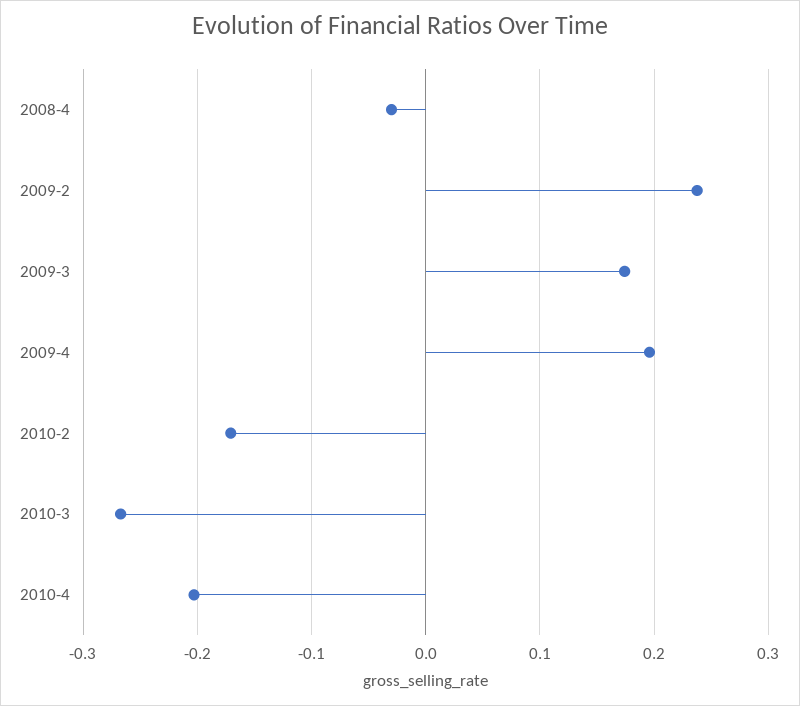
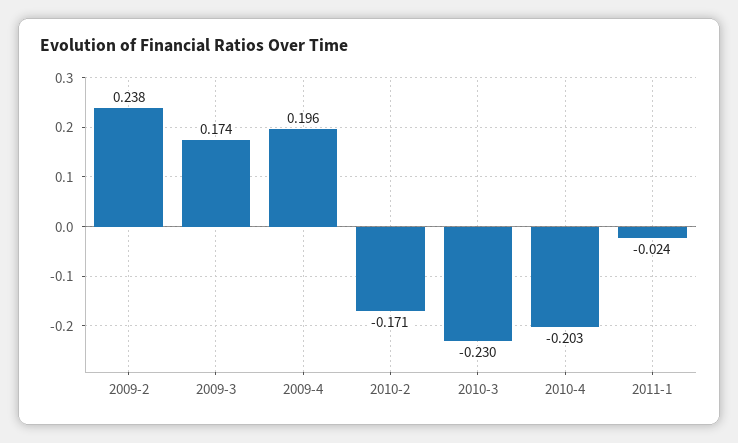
2008-4: -0.03 -> none
2010-3: -0.27 -> -0.23
2011-1: none -> -0.024

